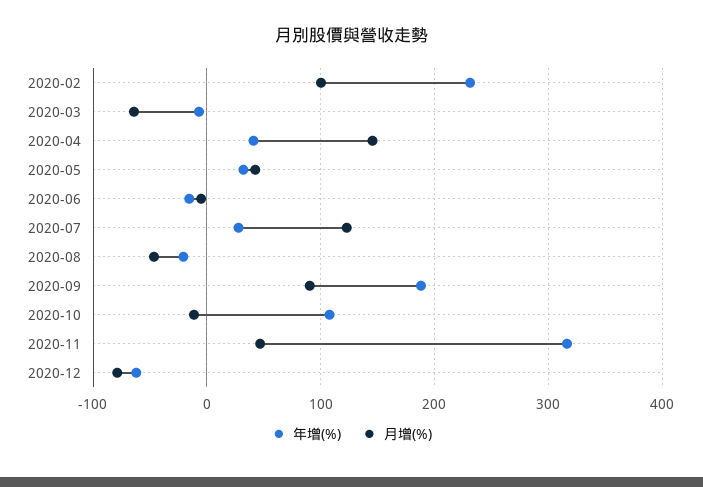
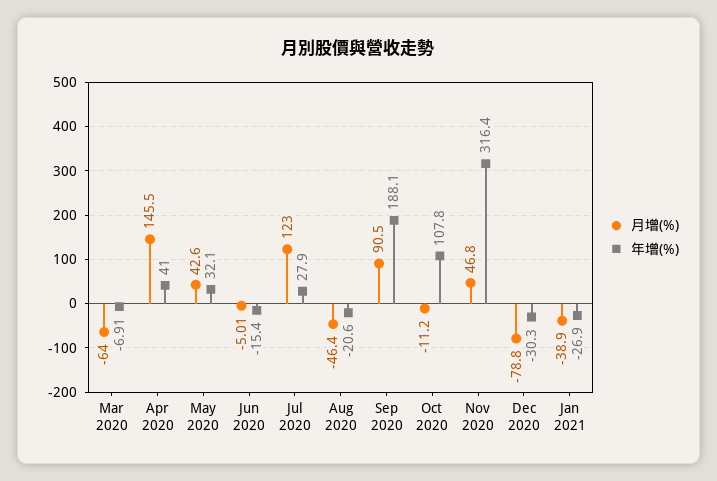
年增(%), 2020-02: 230 -> none
月增(%), 2020-02: 100 -> none
年增(%), 2020-12: -60 -> -30.3
月增(%), Jan 2021: none -> -38.9
年增(%), Jan 2021: none -> -26.9

